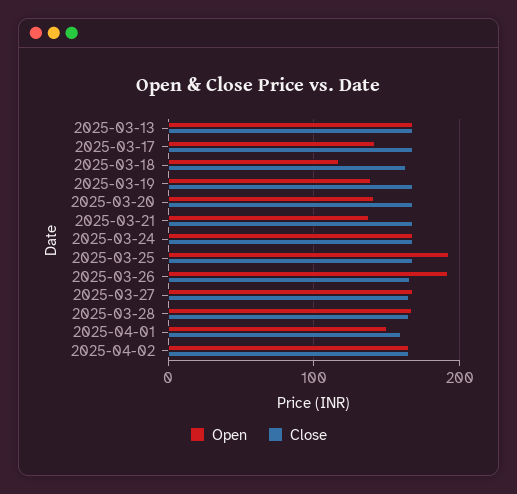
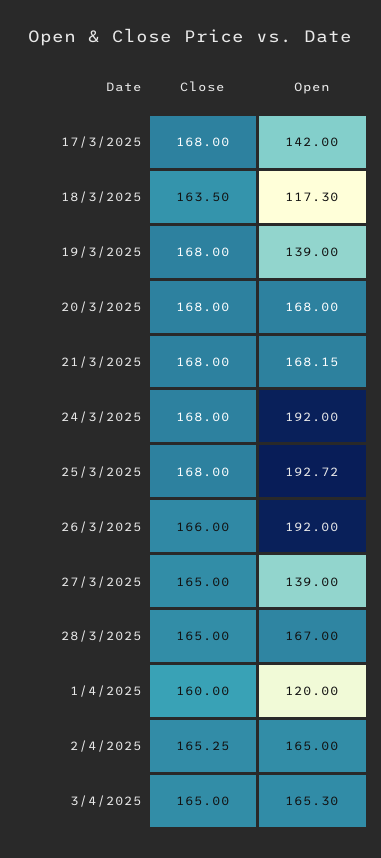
Open, 2025-03-13: 170 -> none
Close, 2025-03-13: 170 -> none
Open, 2025-03-20: 140 -> 168
Open, 2025-03-21: 140 -> 168.15
Open, 2025-03-24: 170 -> 192
Open, 2025-03-27: 170 -> 139
Open, 2025-04-01: 150 -> 120
Close, 3/4/2025: none -> 165
Open, 3/4/2025: none -> 165.3

